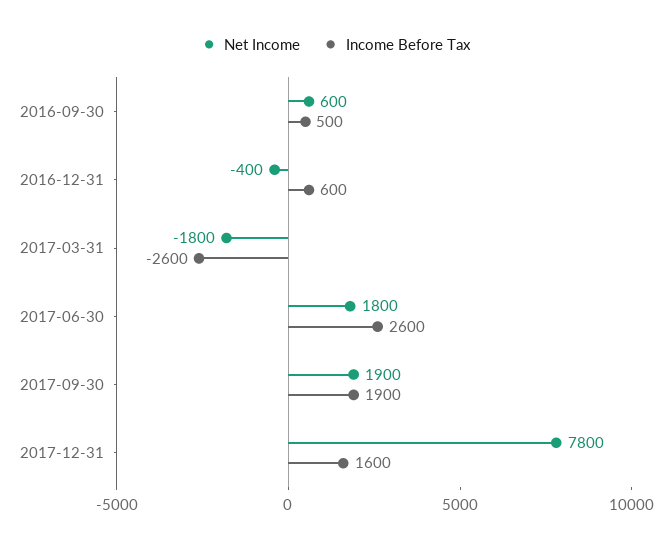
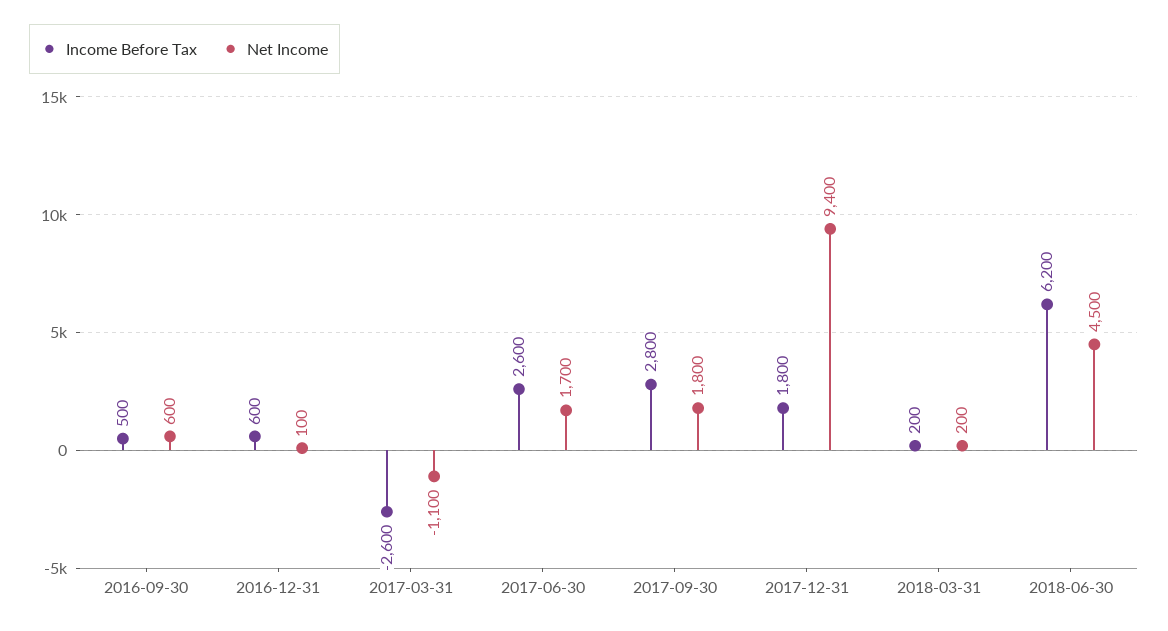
Net Income, 2016-12-31: -400 -> 100
Net Income, 2017-03-31: -1800 -> -1100
Net Income, 2017-06-30: 1800 -> 1700
Net Income, 2017-09-30: 1900 -> 1800
Income Before Tax, 2017-09-30: 1900 -> 2800
Net Income, 2017-12-31: 7800 -> 9400
Income Before Tax, 2017-12-31: 1600 -> 1800
Income Before Tax, 2018-03-31: none -> 200
Net Income, 2018-03-31: none -> 200
Income Before Tax, 2018-06-30: none -> 6200
Net Income, 2018-06-30: none -> 4500

